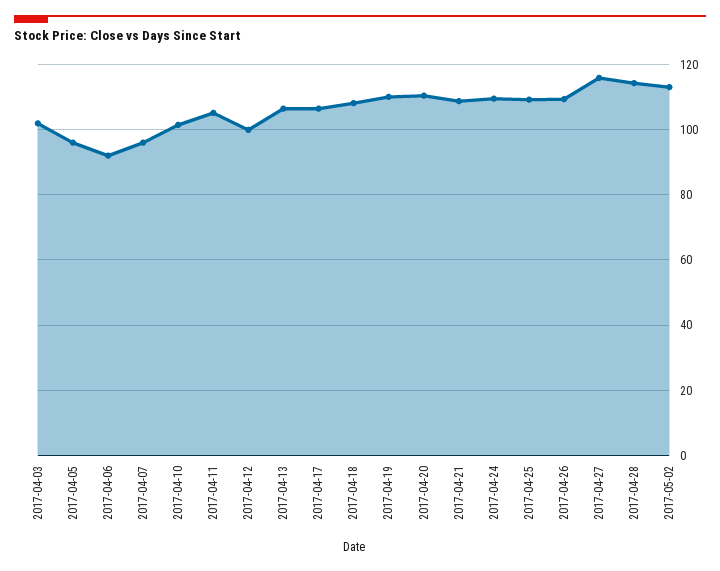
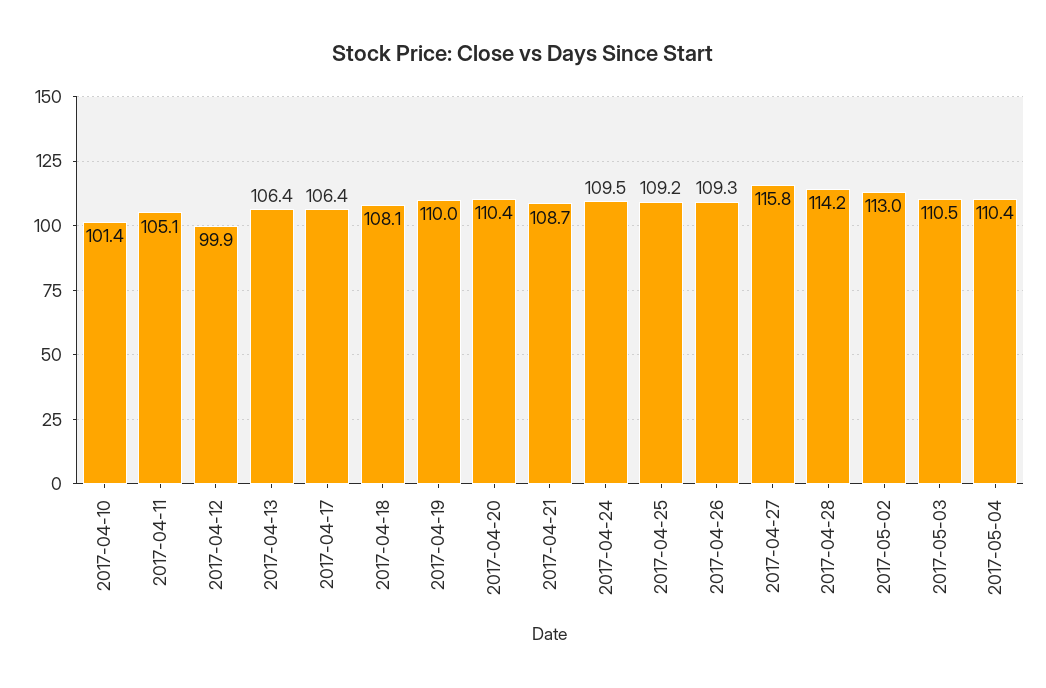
2017-04-03: 102 -> none
2017-04-05: 96 -> none
2017-04-06: 92 -> none
2017-04-07: 96 -> none
2017-05-03: none -> 110.5
2017-05-04: none -> 110.4

